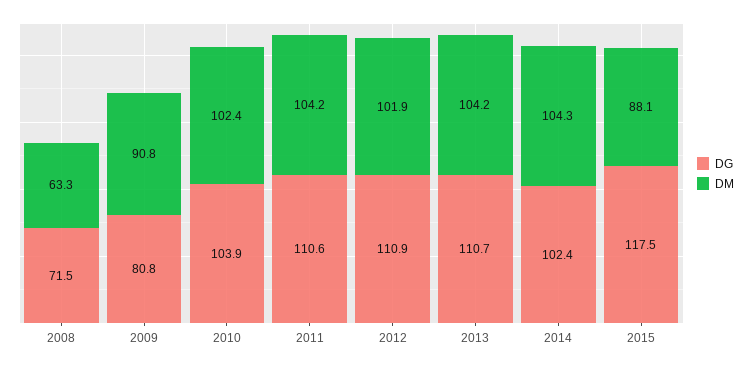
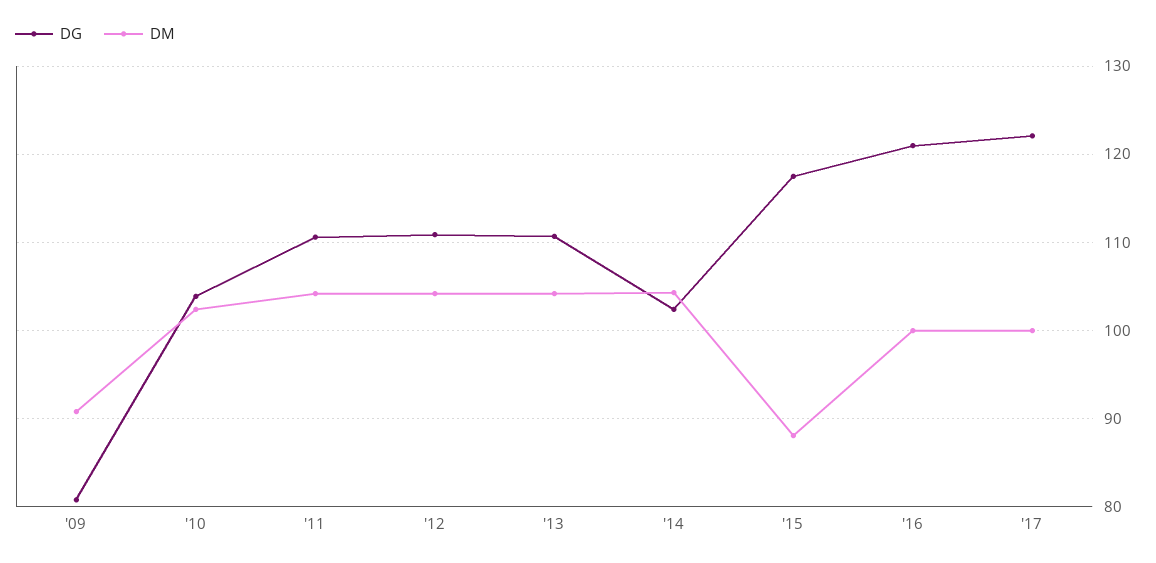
DG, 2008: 71.5 -> none
DM, 2008: 63.3 -> none
DM, 2012: 101.9 -> 104
DG, '16: none -> 121
DM, '16: none -> 100
DG, '17: none -> 122
DM, '17: none -> 100

